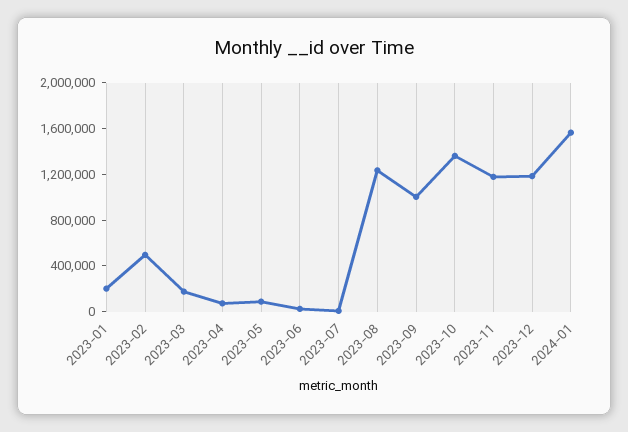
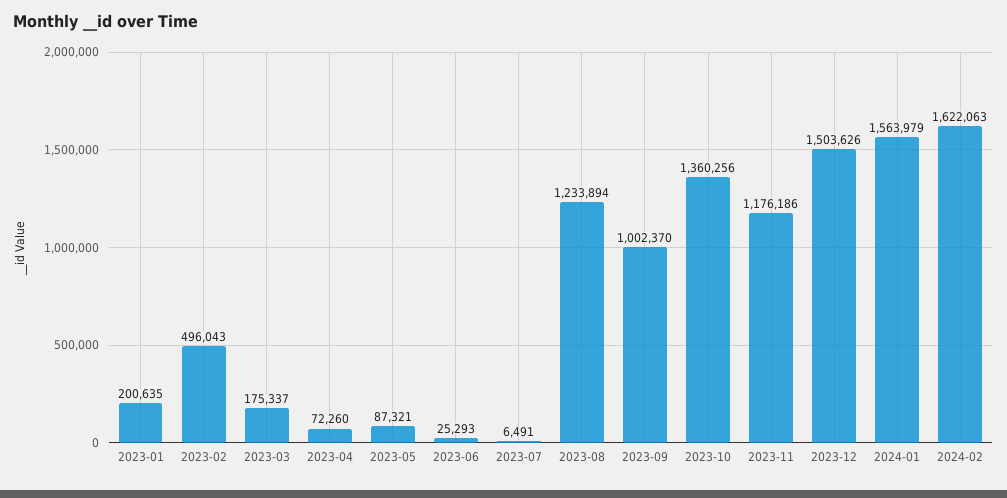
2023-12: 1200000 -> 1503626
2024-02: none -> 1622063

